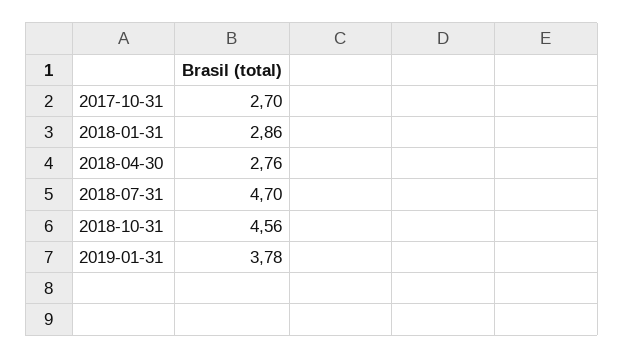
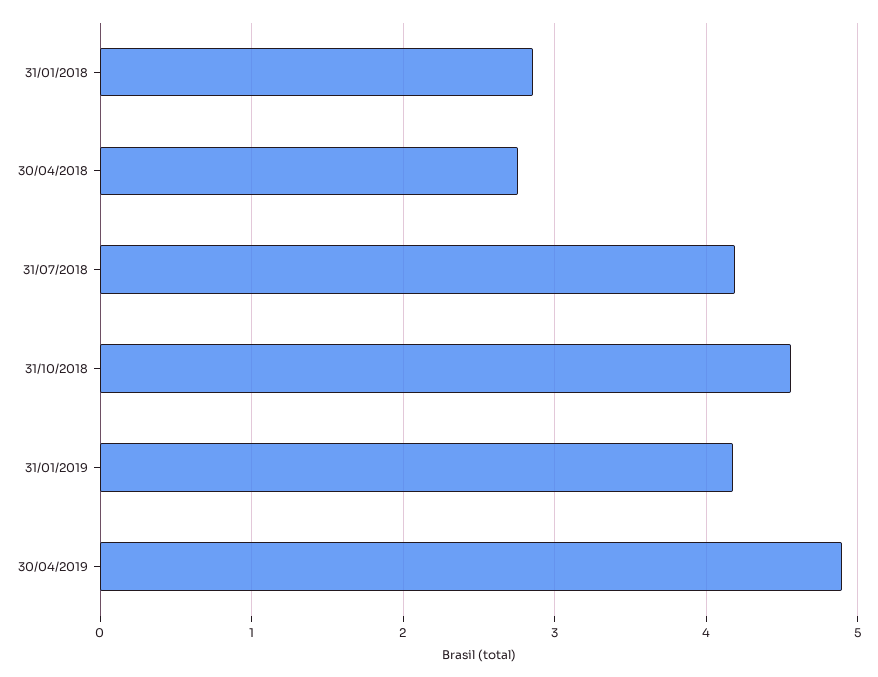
2017-10-31: 2.7 -> none
2018-07-31: 4.7 -> 4.2
2019-01-31: 3.78 -> 4.2
30/04/2019: none -> 4.9

